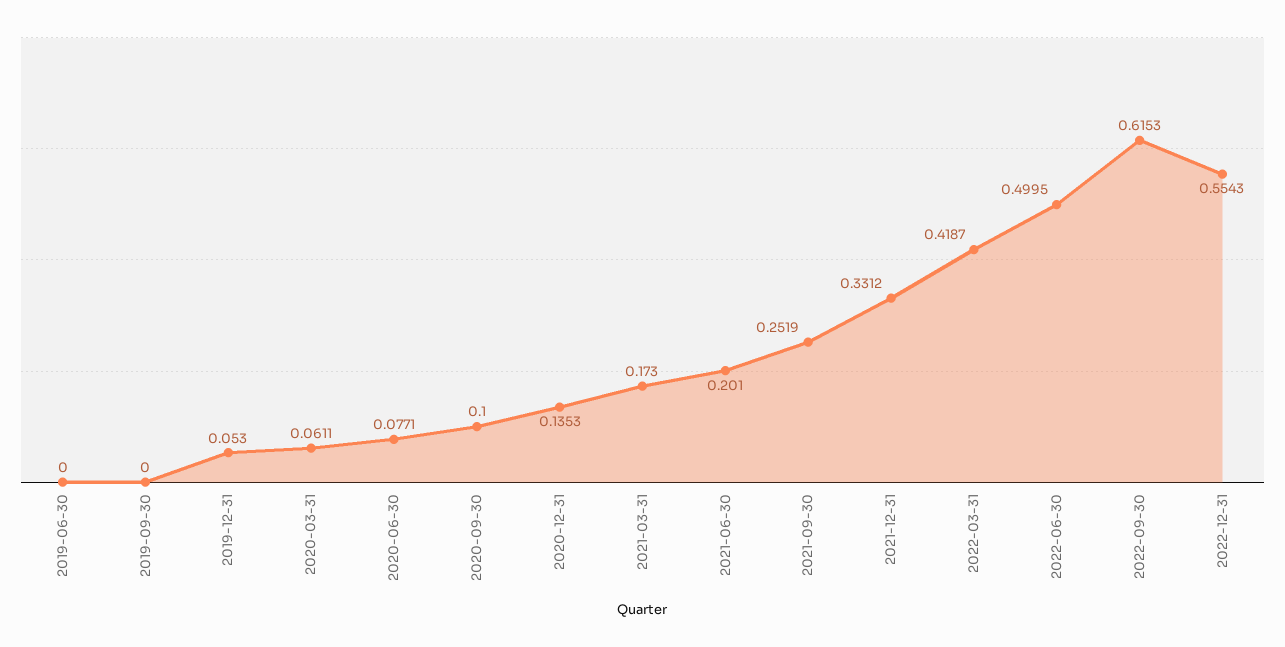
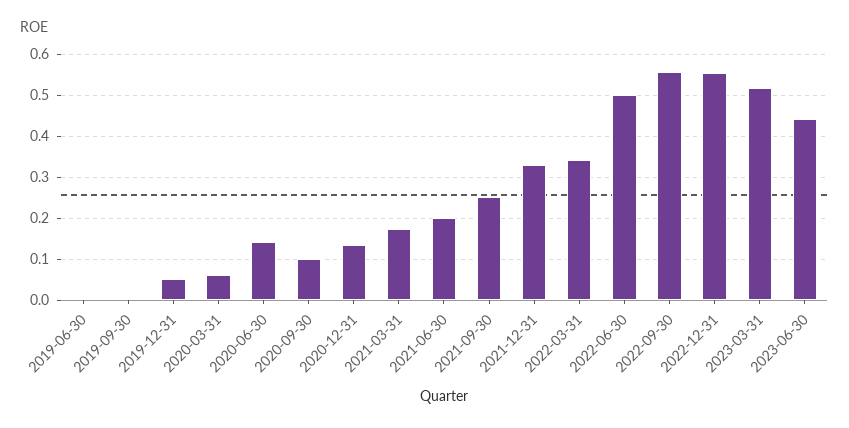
2020-06-30: 0.0771 -> 0.14
2022-03-31: 0.4187 -> 0.34
2022-09-30: 0.6153 -> 0.56
2023-03-31: none -> 0.52
2023-06-30: none -> 0.44

